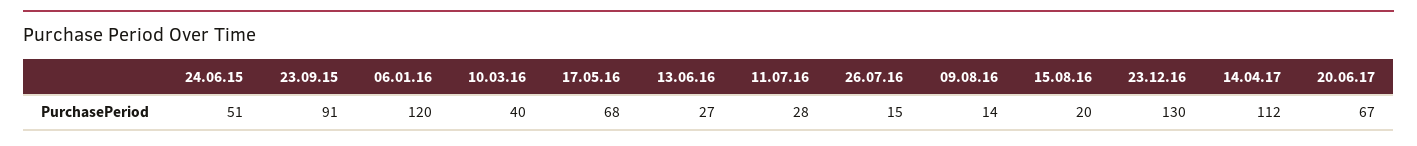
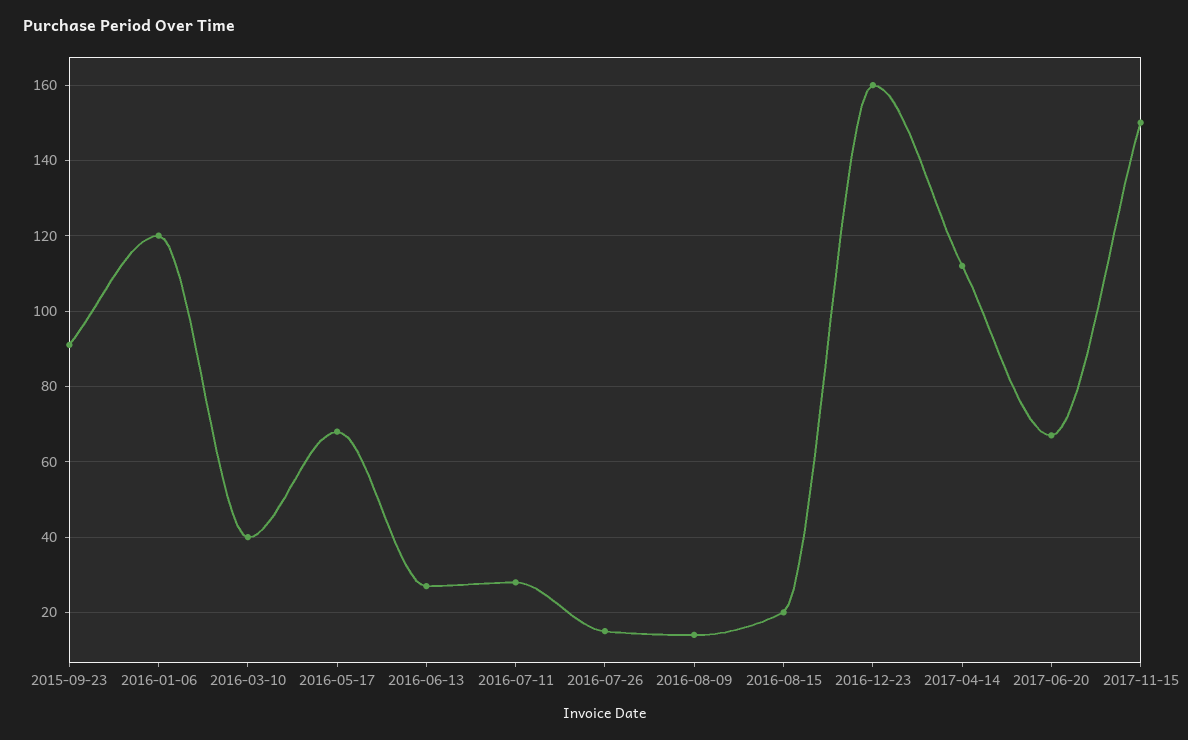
24.06.15: 51 -> none
23.12.16: 130 -> 160
2017-11-15: none -> 150

